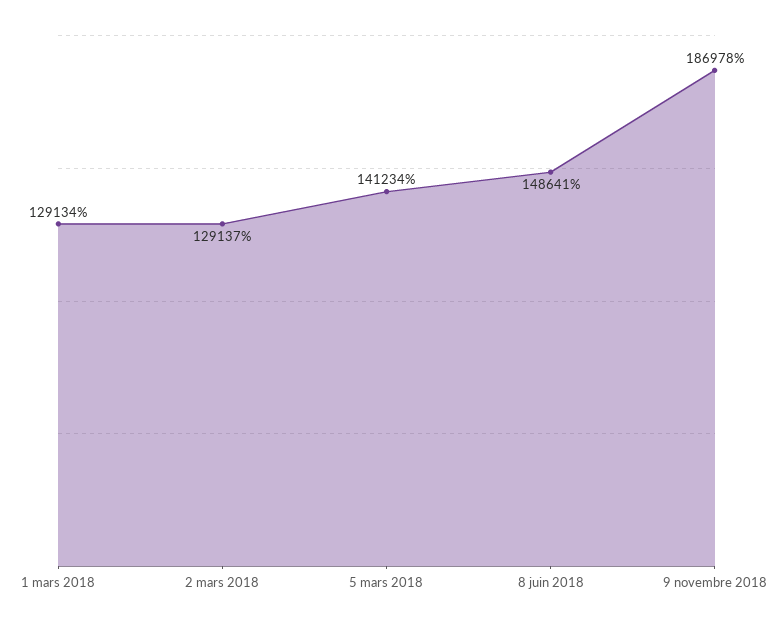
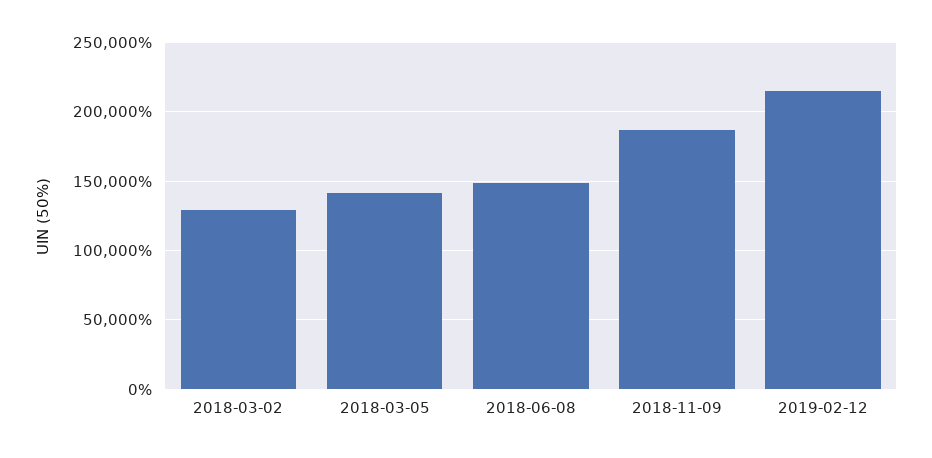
1 mars 2018: 129134 -> none
2019-02-12: none -> 215000

